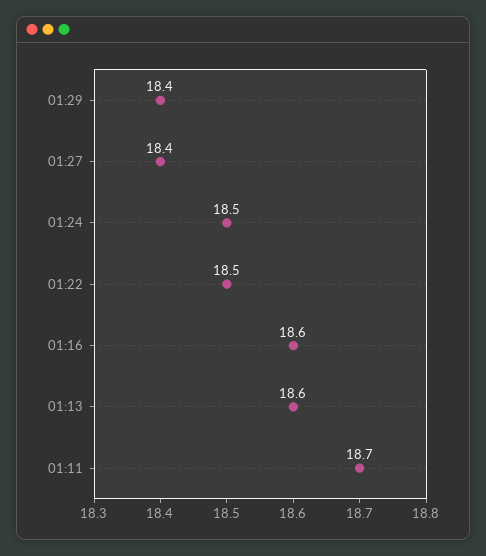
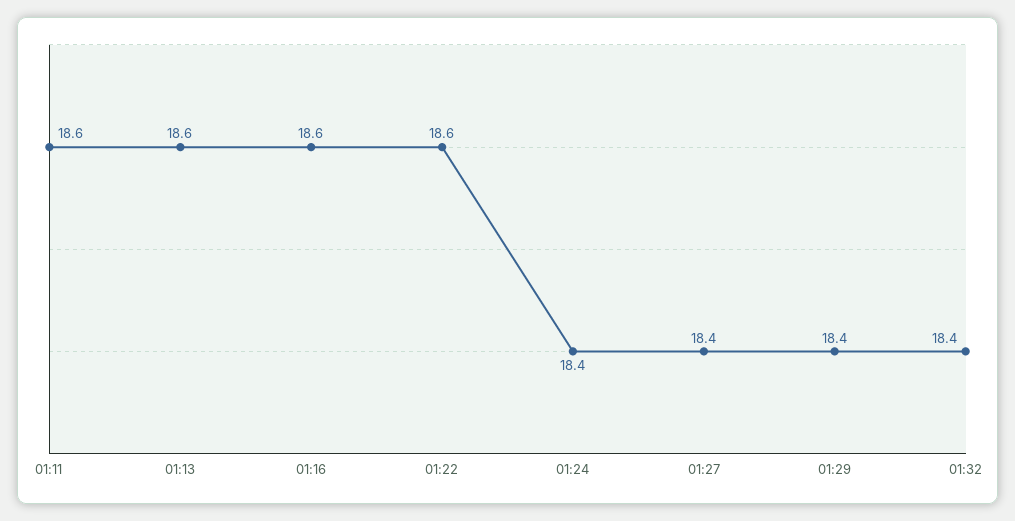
01:24: 18.5 -> 18.4
01:22: 18.5 -> 18.6
01:11: 18.7 -> 18.6
01:32: none -> 18.4

